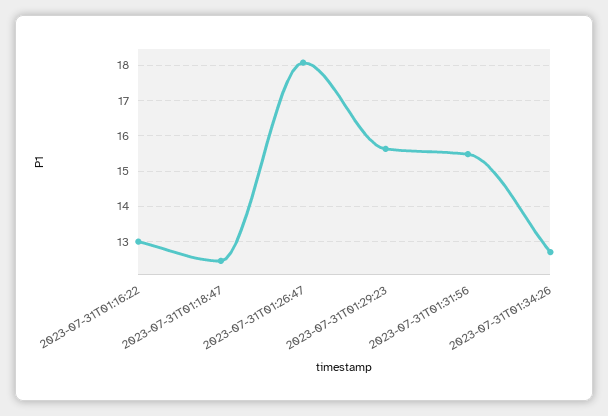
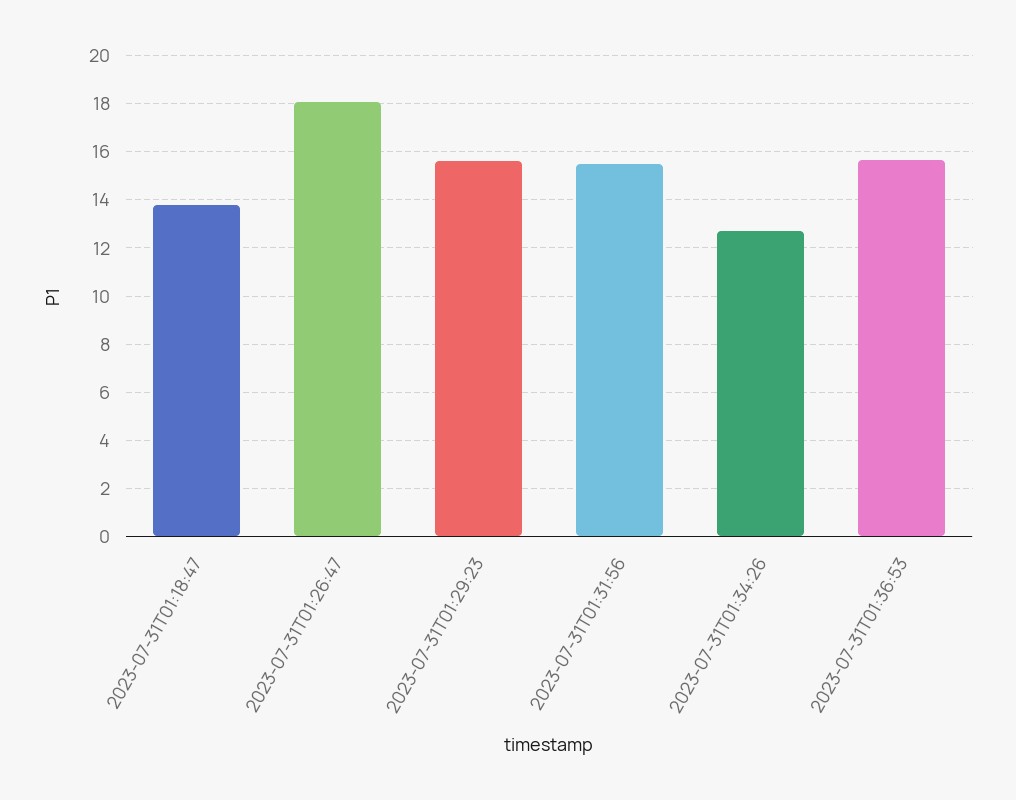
2023-07-31T01:16:22: 13 -> none
2023-07-31T01:18:47: 12.4 -> 13.75
2023-07-31T01:36:53: none -> 15.75

